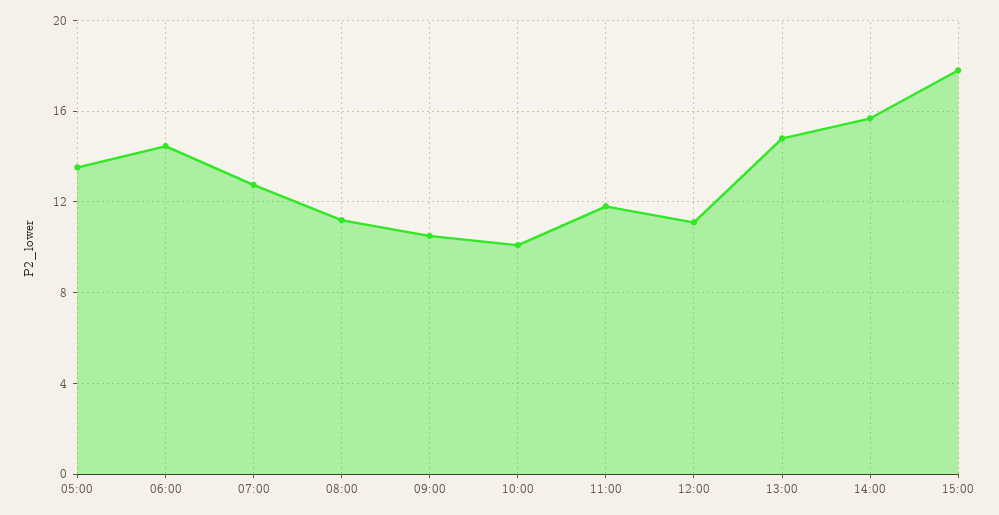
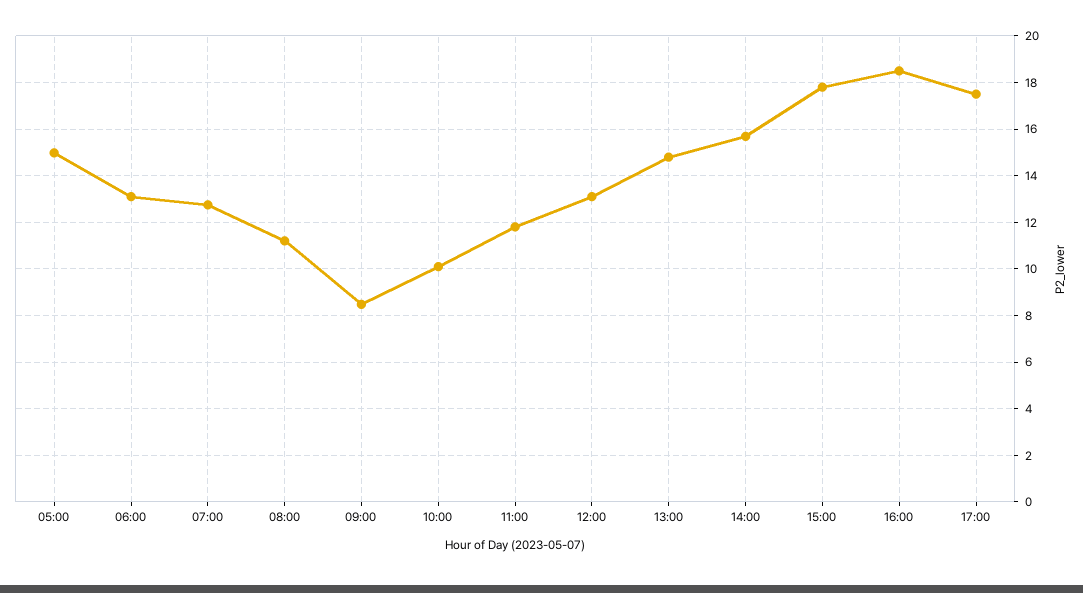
05:00: 13.5 -> 15
06:00: 14.5 -> 13
09:00: 10.5 -> 8.5
12:00: 11 -> 13
16:00: none -> 18.5
17:00: none -> 17.5

